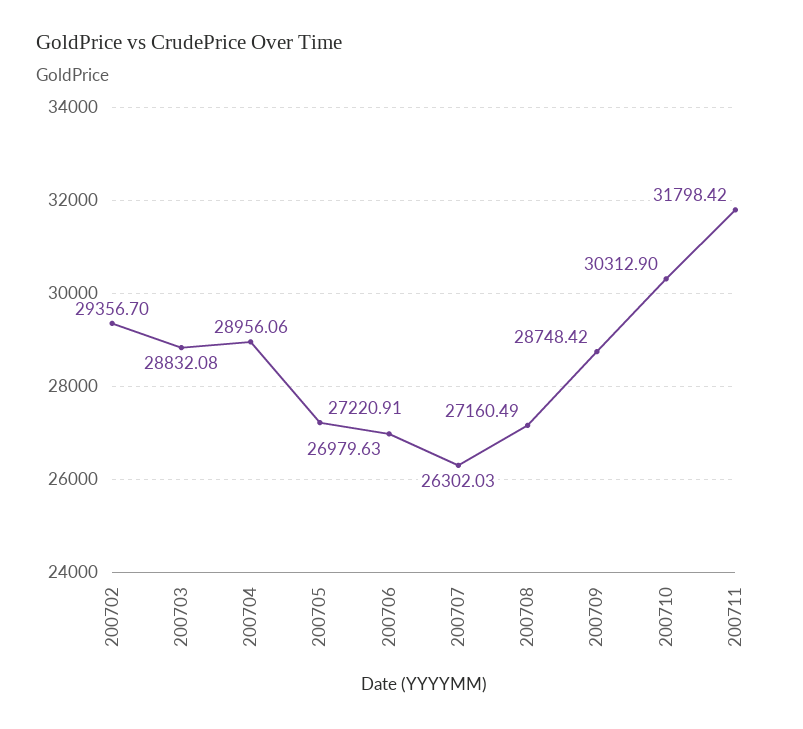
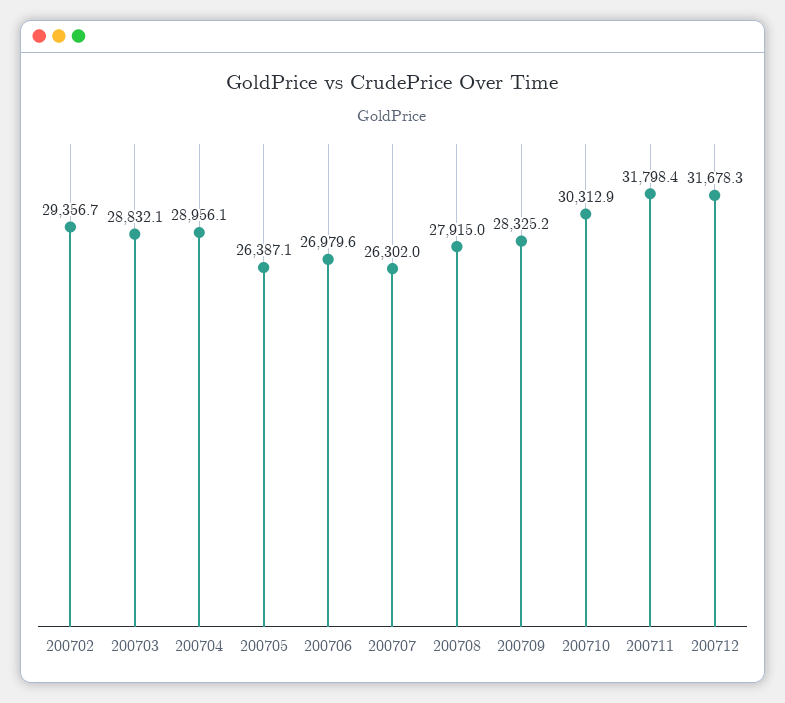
200705: 27220.91 -> 26387.1
200708: 27160.49 -> 27915
200709: 28748.42 -> 28325.2
200712: none -> 31678.3

